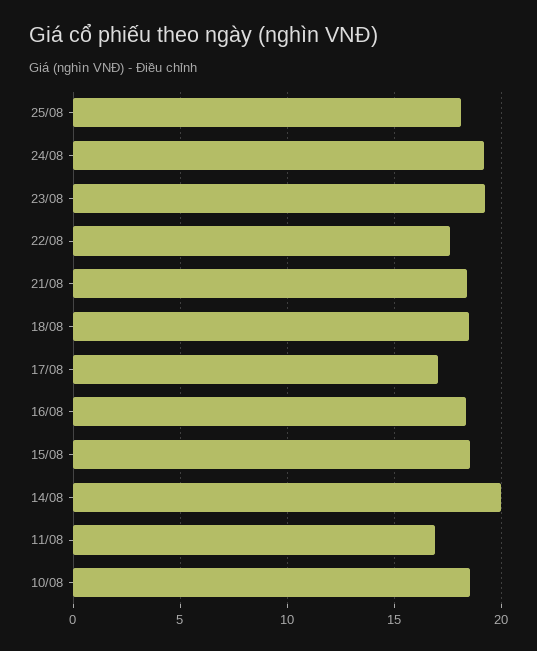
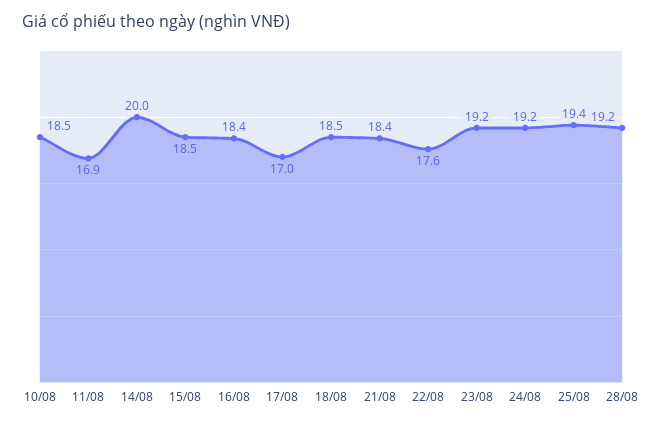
25/08: 18 -> 19.4
28/08: none -> 19.2

